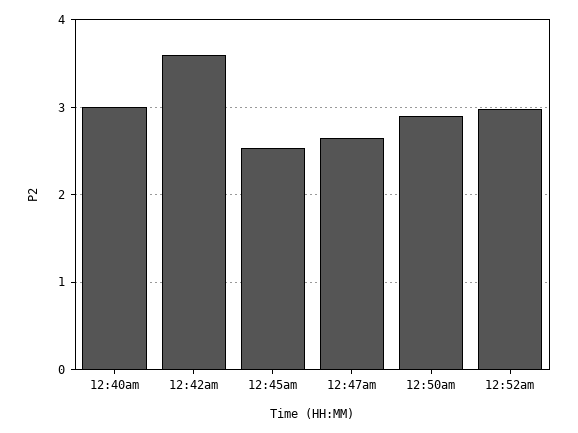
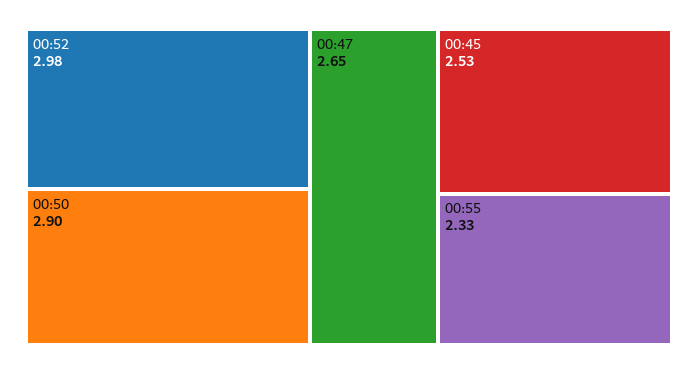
12:40am: 3 -> none
12:42am: 3.6 -> none
00:55: none -> 2.33

